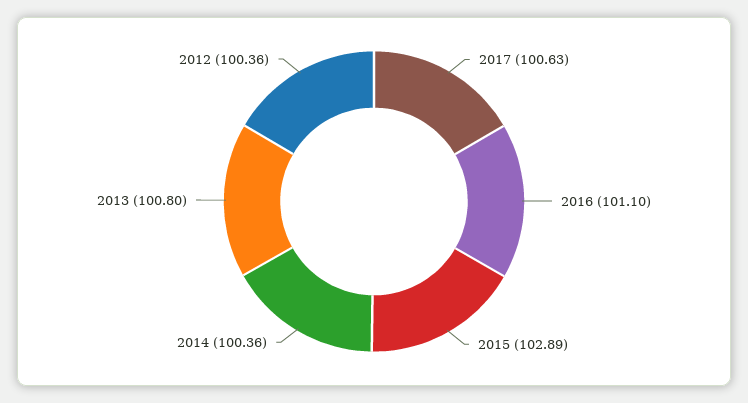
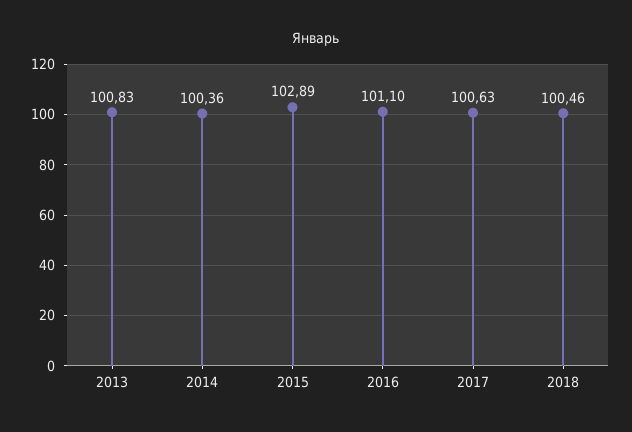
2013: 100.8 -> 100.83
2012: 100.36 -> none
2018: none -> 100.46

